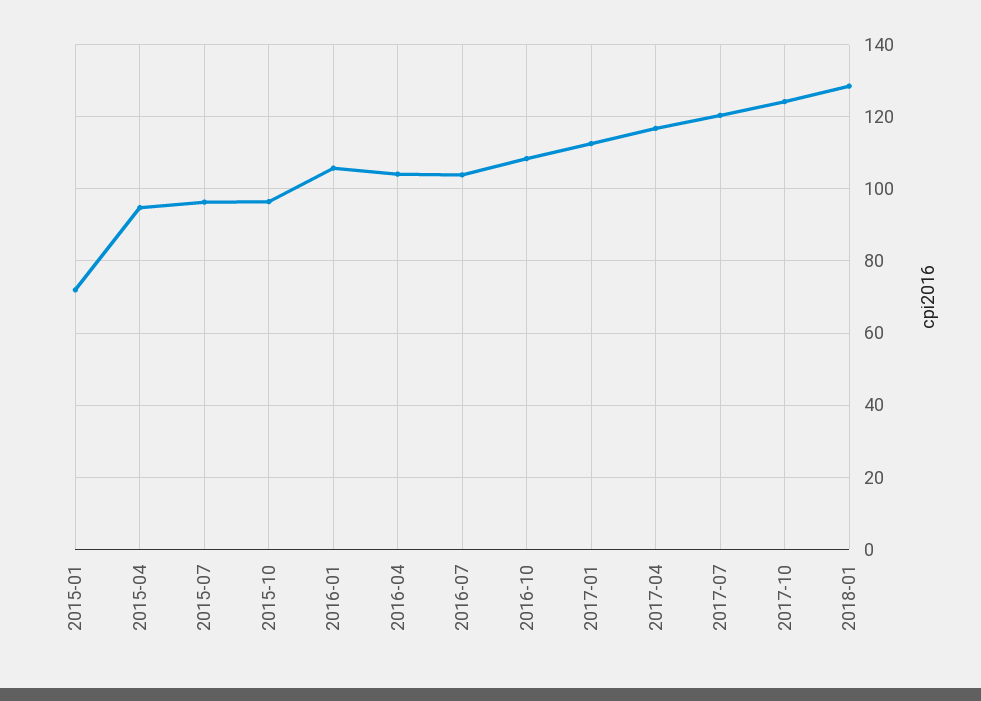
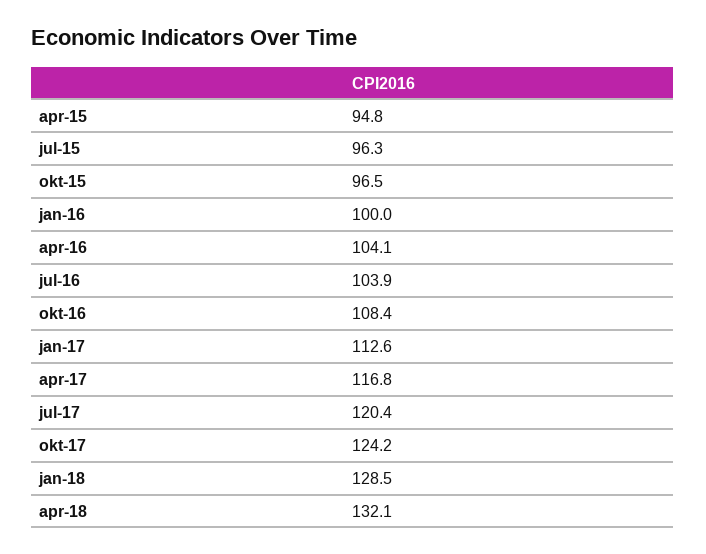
2015-01: 72 -> none
2016-01: 106 -> 100
apr-18: none -> 132.1

